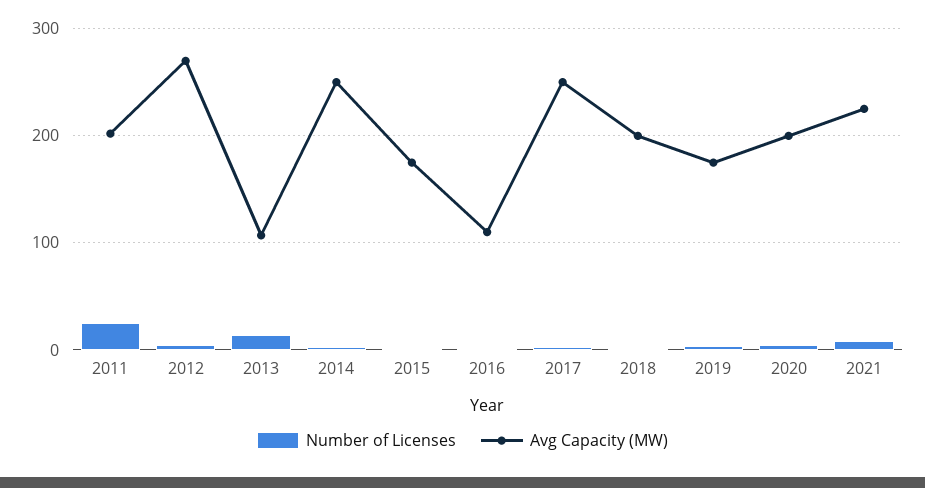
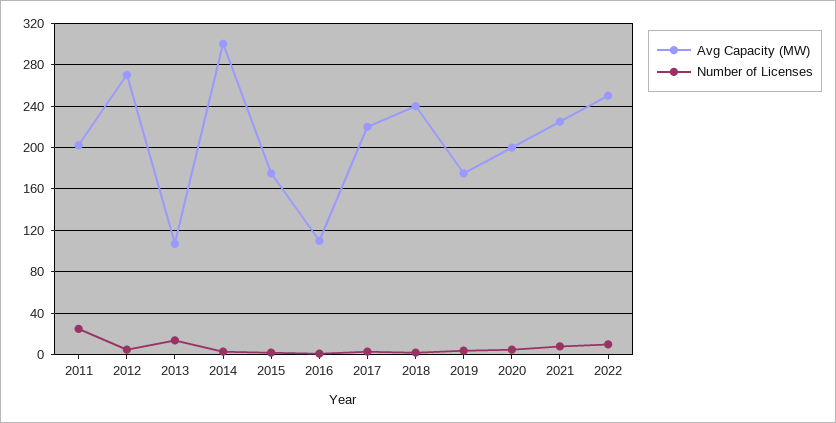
Avg Capacity (MW), 2014: 250 -> 300
Avg Capacity (MW), 2017: 250 -> 220
Avg Capacity (MW), 2018: 200 -> 240
Avg Capacity (MW), 2022: none -> 250
Number of Licenses, 2022: none -> 10

